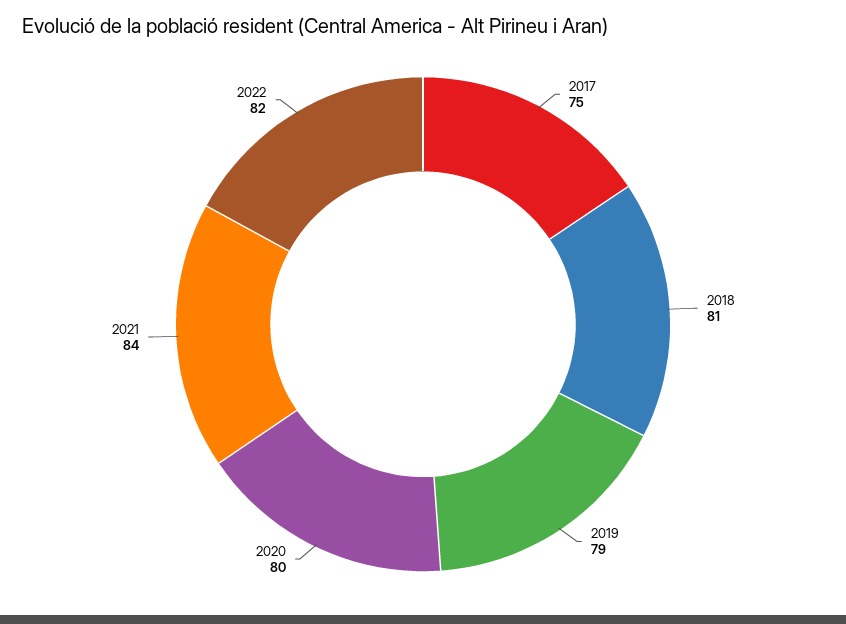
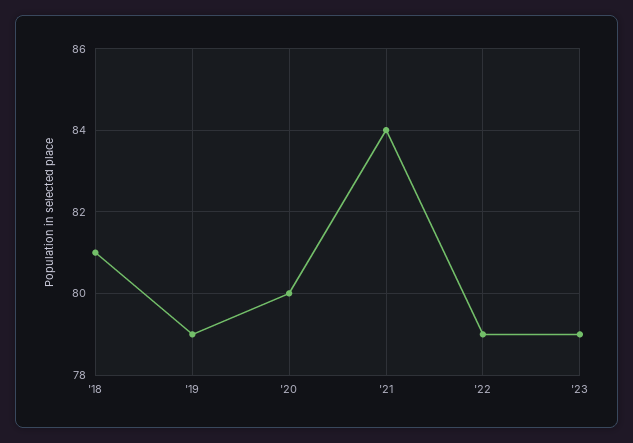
2017: 75 -> none
2022: 82 -> 79
'23: none -> 79

